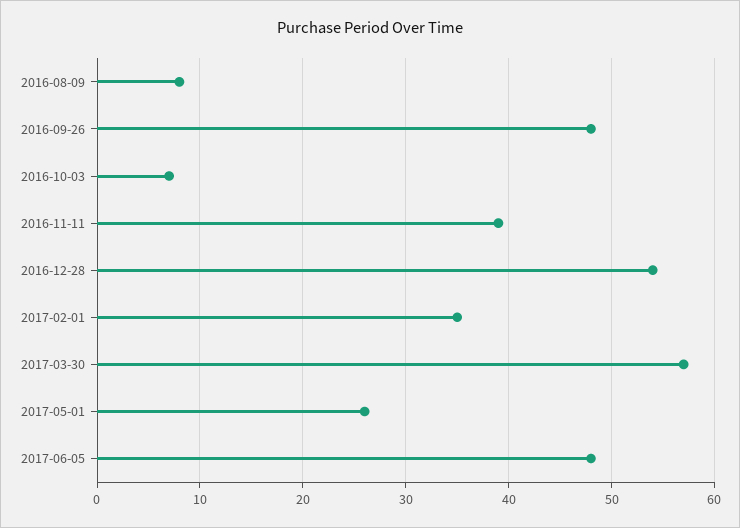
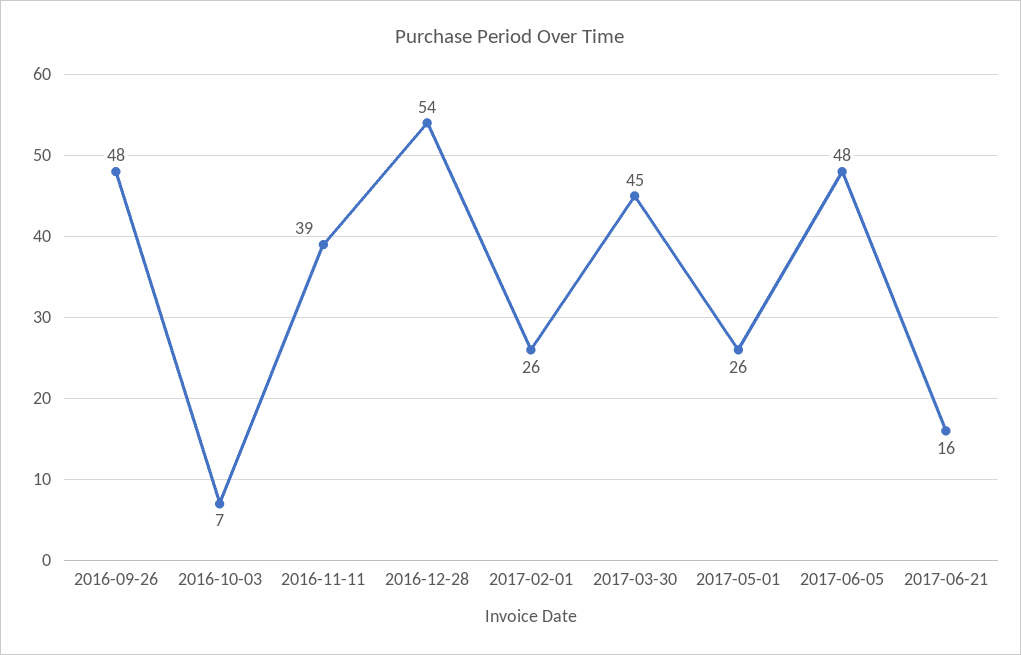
2016-08-09: 8 -> none
2017-02-01: 35 -> 26
2017-03-30: 57 -> 45
2017-06-21: none -> 16

